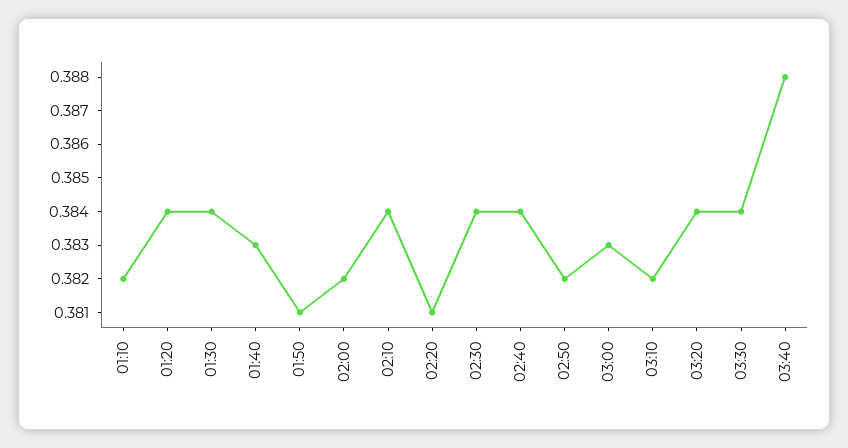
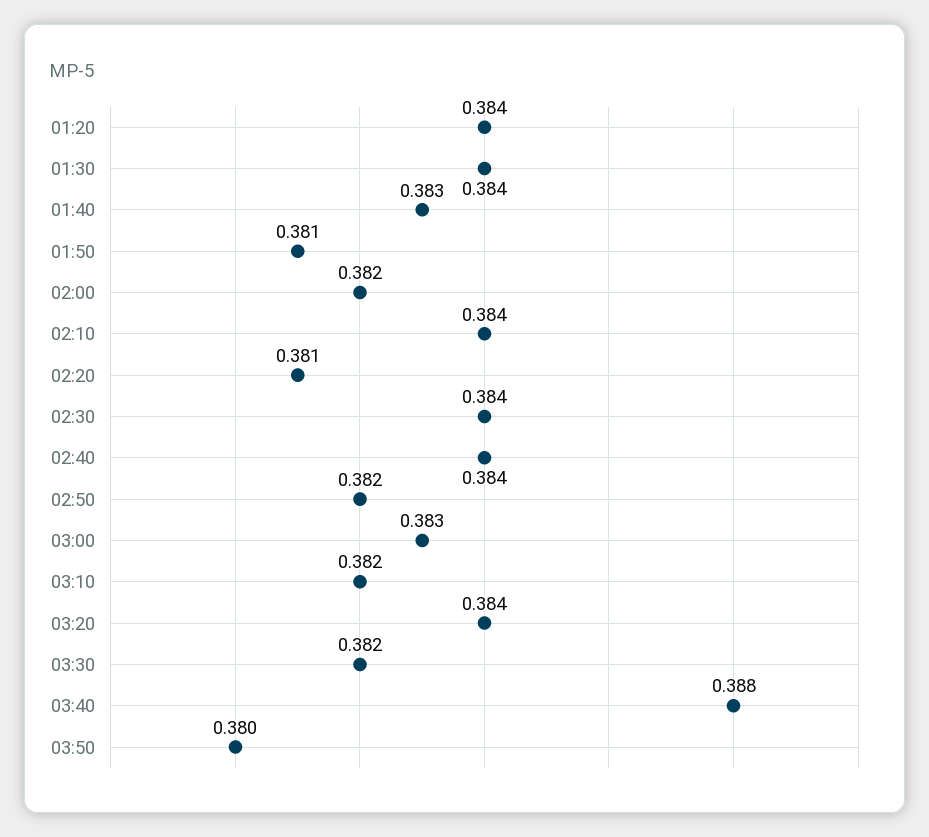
01:10: 0.382 -> none
03:30: 0.384 -> 0.382
03:50: none -> 0.38

